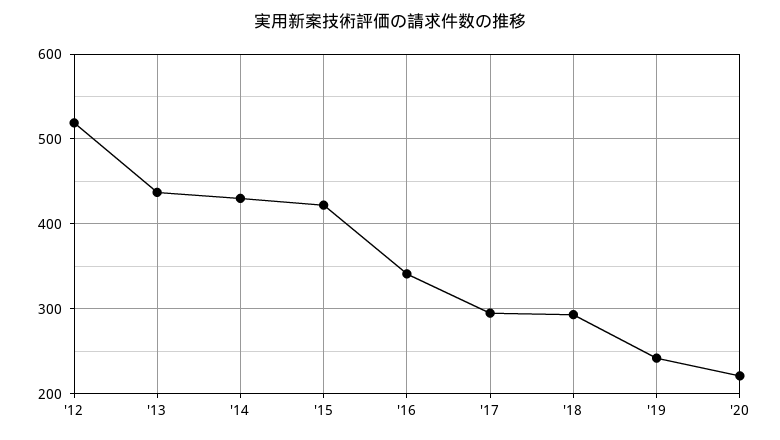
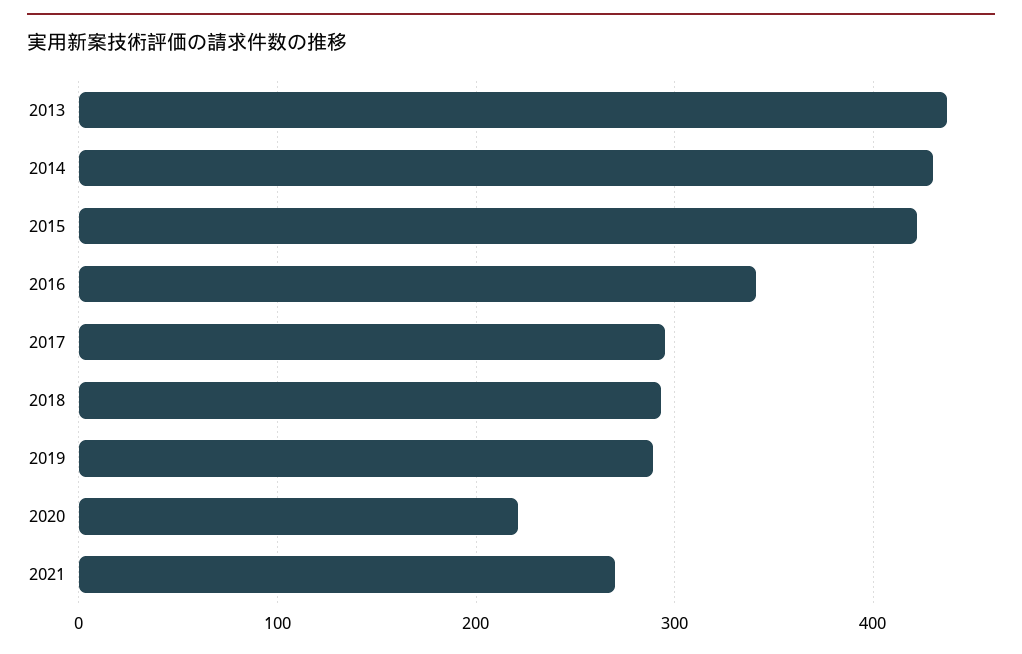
'12: 520 -> none
'19: 240 -> 290
2021: none -> 270

